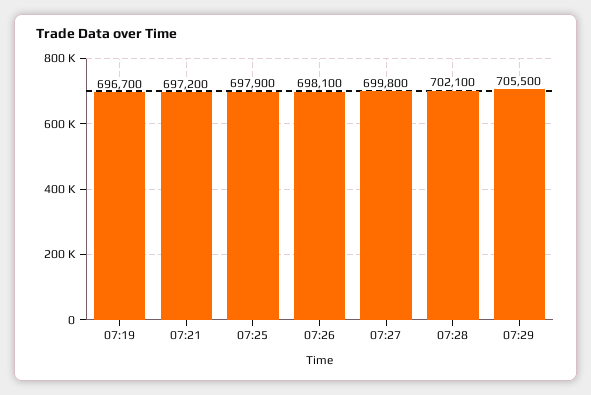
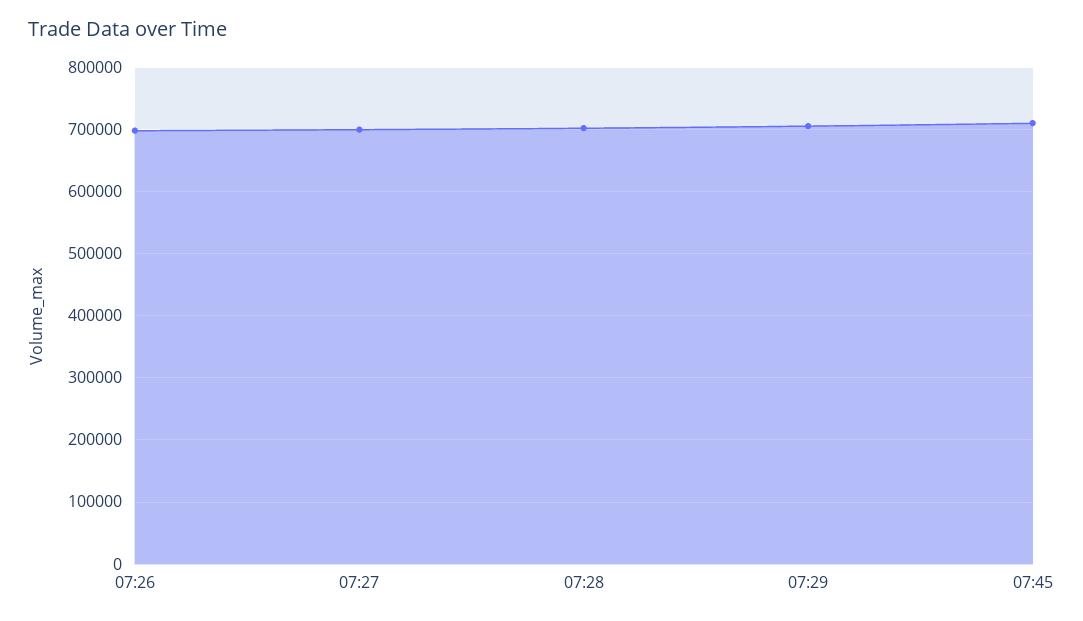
07:19: 696700 -> none
07:21: 697200 -> none
07:25: 697900 -> none
07:45: none -> 710000

